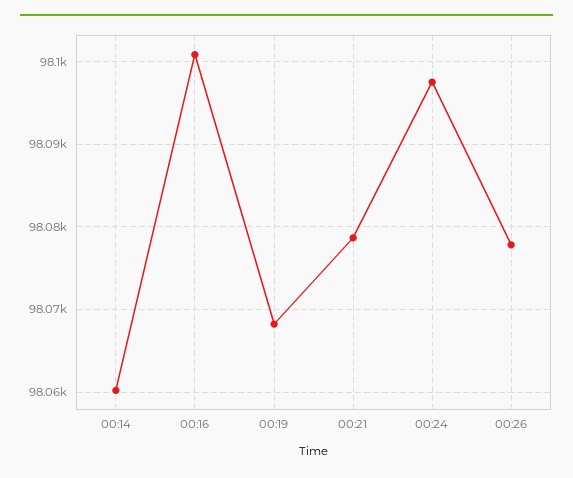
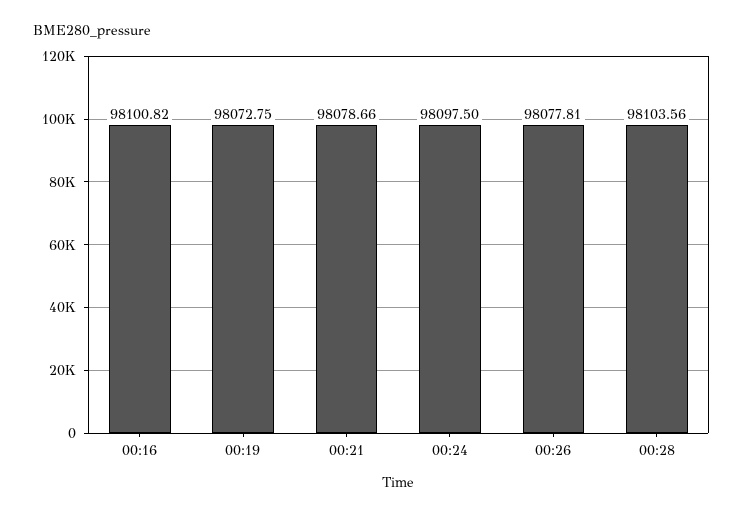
00:14: 98060 -> none
00:19: 98068 -> 98072.75
00:28: none -> 98103.56

